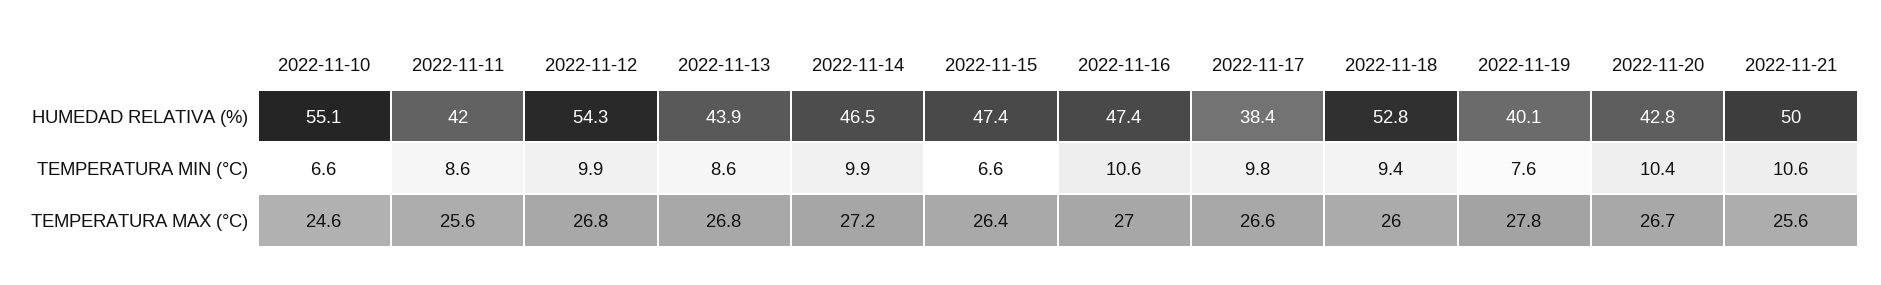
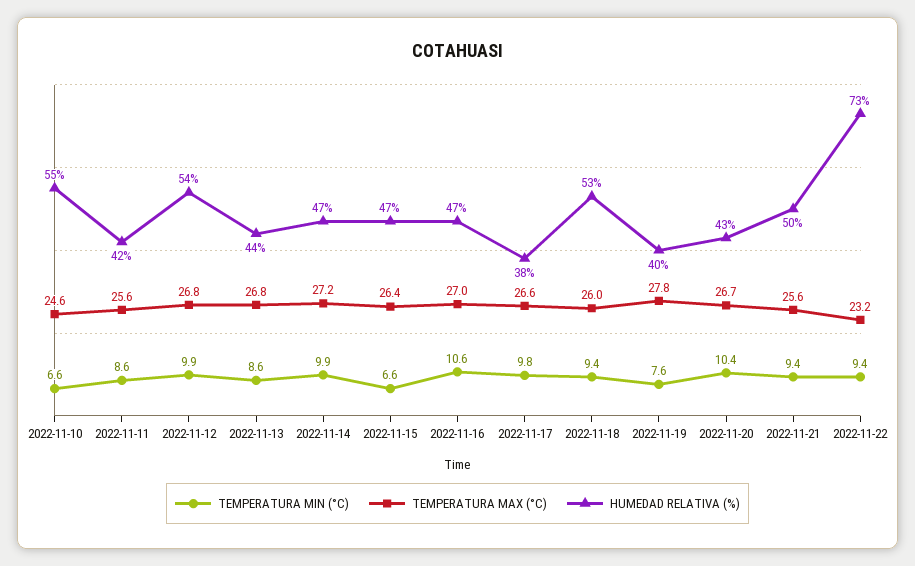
TEMPERATURA MIN (°C), 2022-11-21: 10.6 -> 9.4
TEMPERATURA MIN (°C), 2022-11-22: none -> 9.4
TEMPERATURA MAX (°C), 2022-11-22: none -> 23.2
HUMEDAD RELATIVA (%), 2022-11-22: none -> 73

